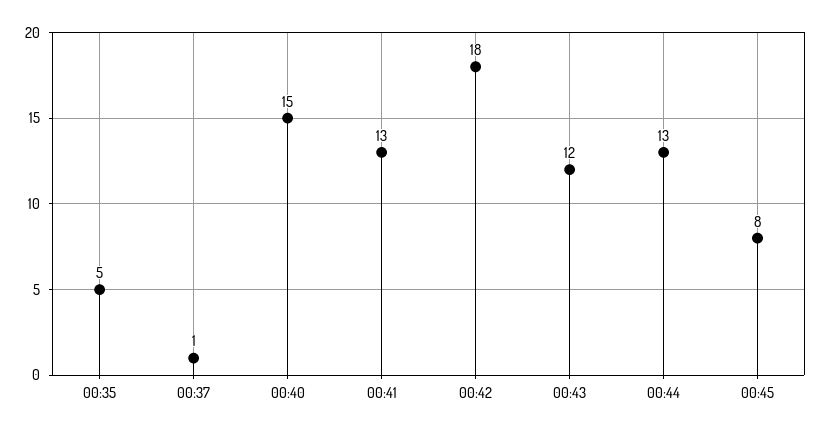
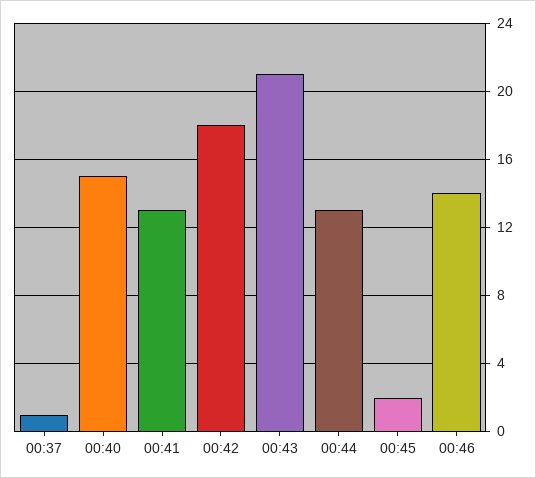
00:35: 5 -> none
00:43: 12 -> 21
00:45: 8 -> 2
00:46: none -> 14

